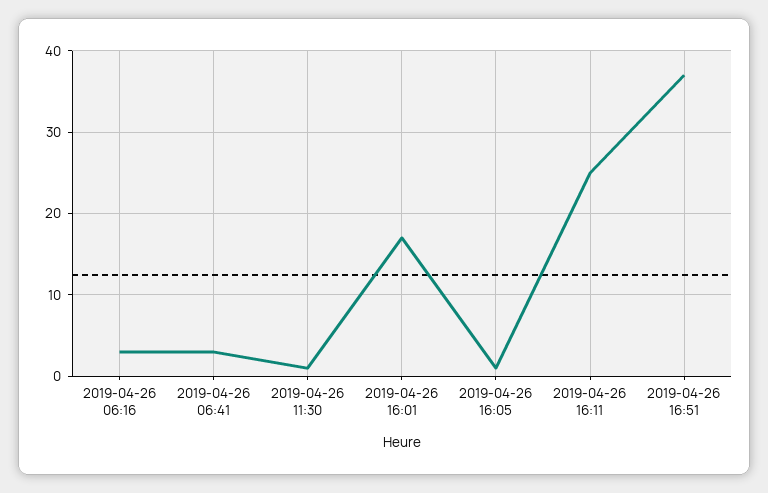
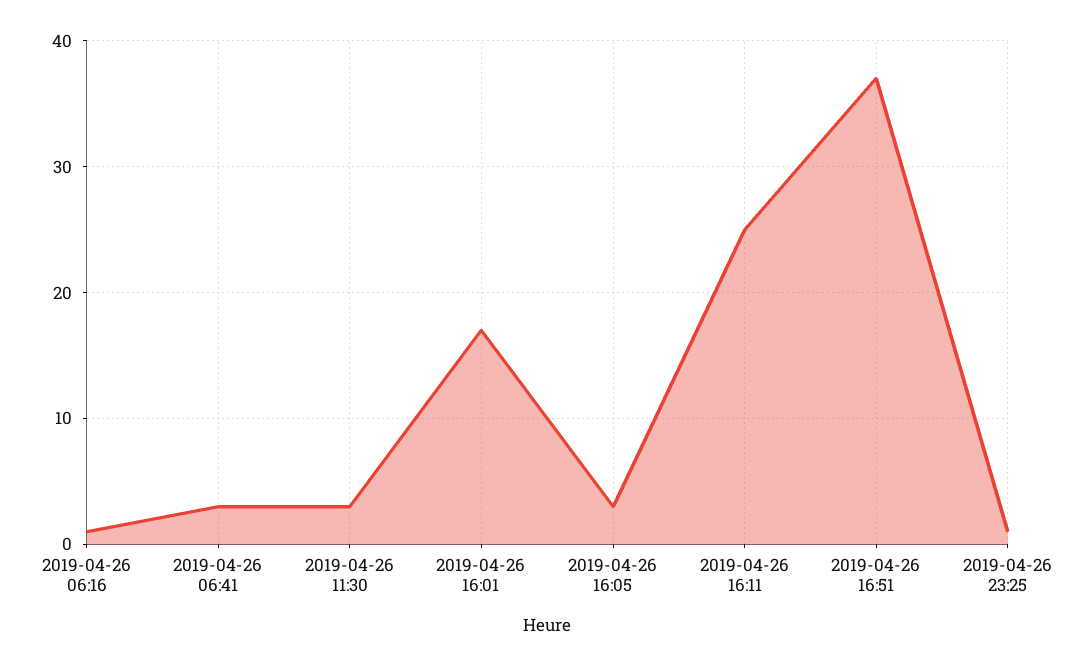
2019-04-26 06:16: 3 -> 1
2019-04-26 11:30: 1 -> 3
2019-04-26 16:05: 1 -> 3
2019-04-26 23:25: none -> 1

